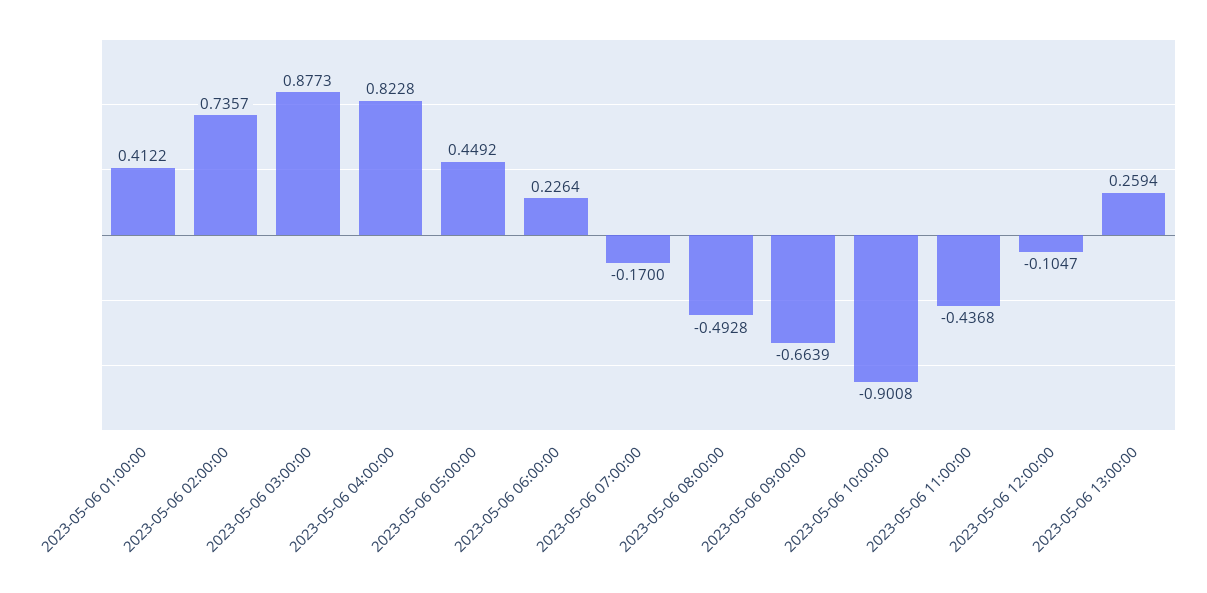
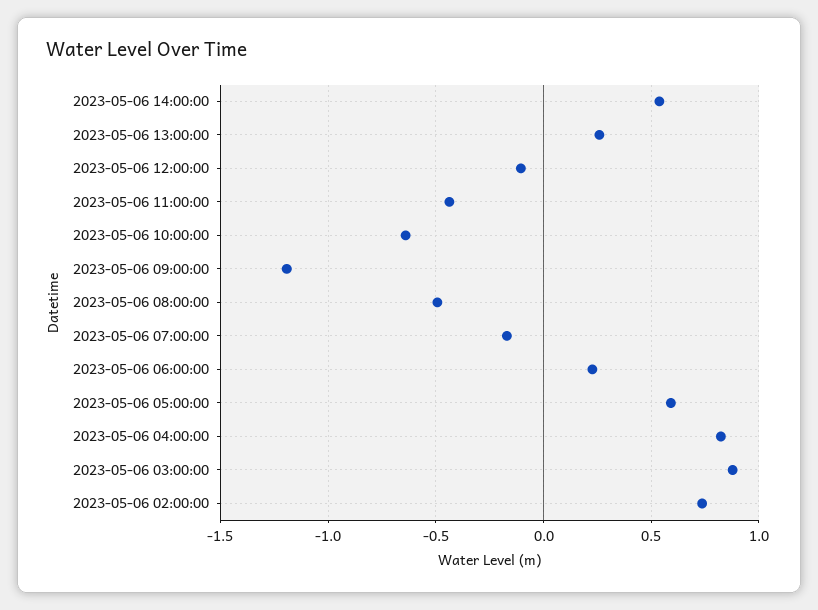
2023-05-06 01:00:00: 0.4122 -> none
2023-05-06 05:00:00: 0.4492 -> 0.6
2023-05-06 09:00:00: -0.6639 -> -1.2
2023-05-06 10:00:00: -0.9008 -> -0.65
2023-05-06 14:00:00: none -> 0.55

